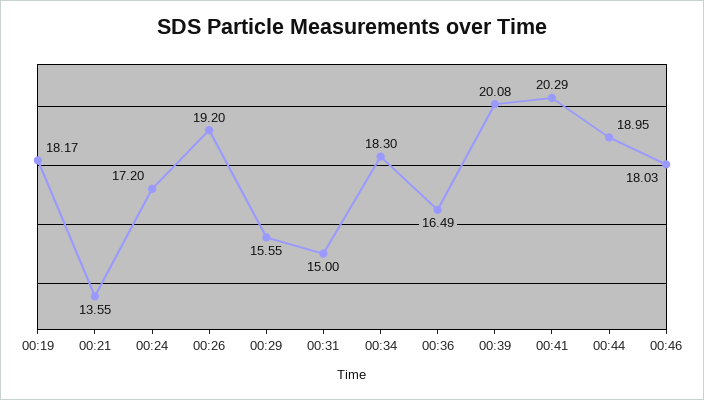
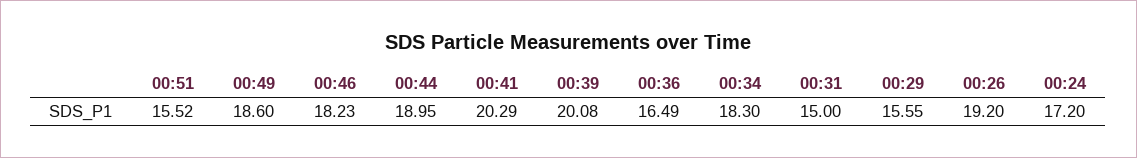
00:19: 18.17 -> none
00:21: 13.55 -> none
00:46: 18.03 -> 18.23
00:51: none -> 15.52
00:49: none -> 18.6

